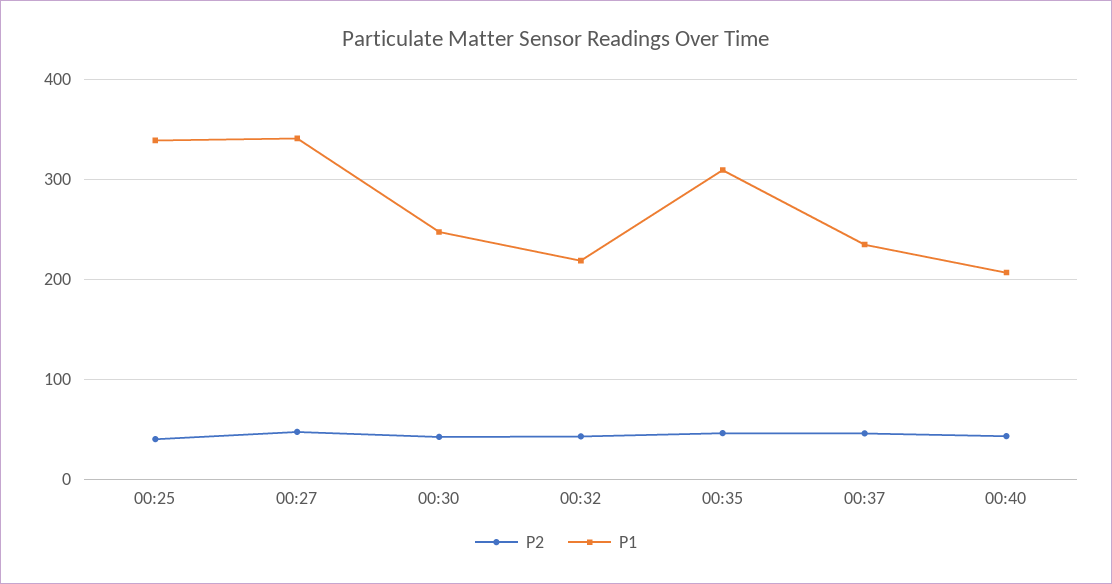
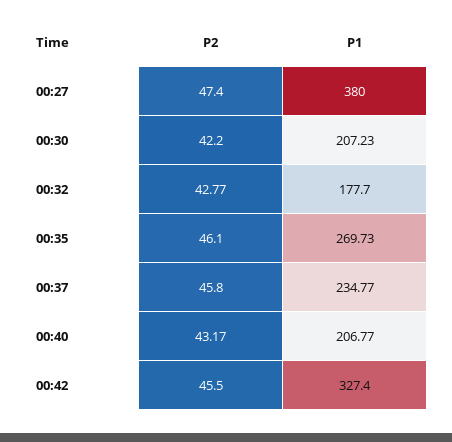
P2, 00:25: 40 -> none
P1, 00:25: 340 -> none
P1, 00:27: 340 -> 380
P1, 00:30: 250 -> 207.23
P1, 00:32: 220 -> 177.7
P1, 00:35: 310 -> 269.73
P2, 00:42: none -> 45.5
P1, 00:42: none -> 327.4

